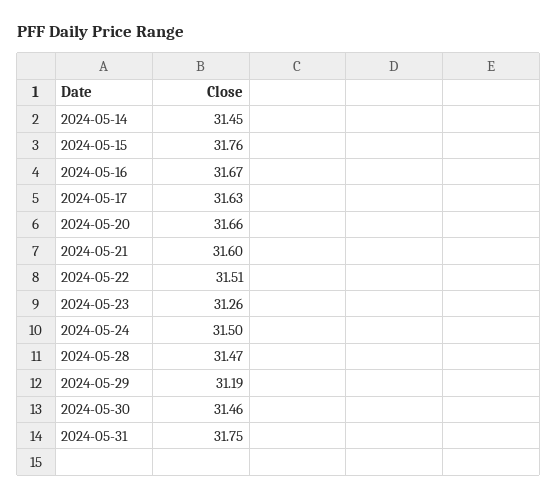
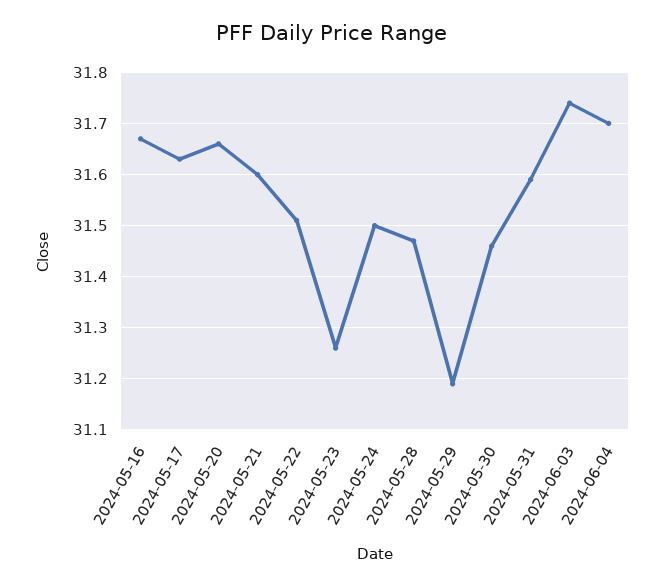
2024-05-14: 31.45 -> none
2024-05-15: 31.76 -> none
2024-05-31: 31.75 -> 31.6
2024-06-03: none -> 31.75
2024-06-04: none -> 31.7

